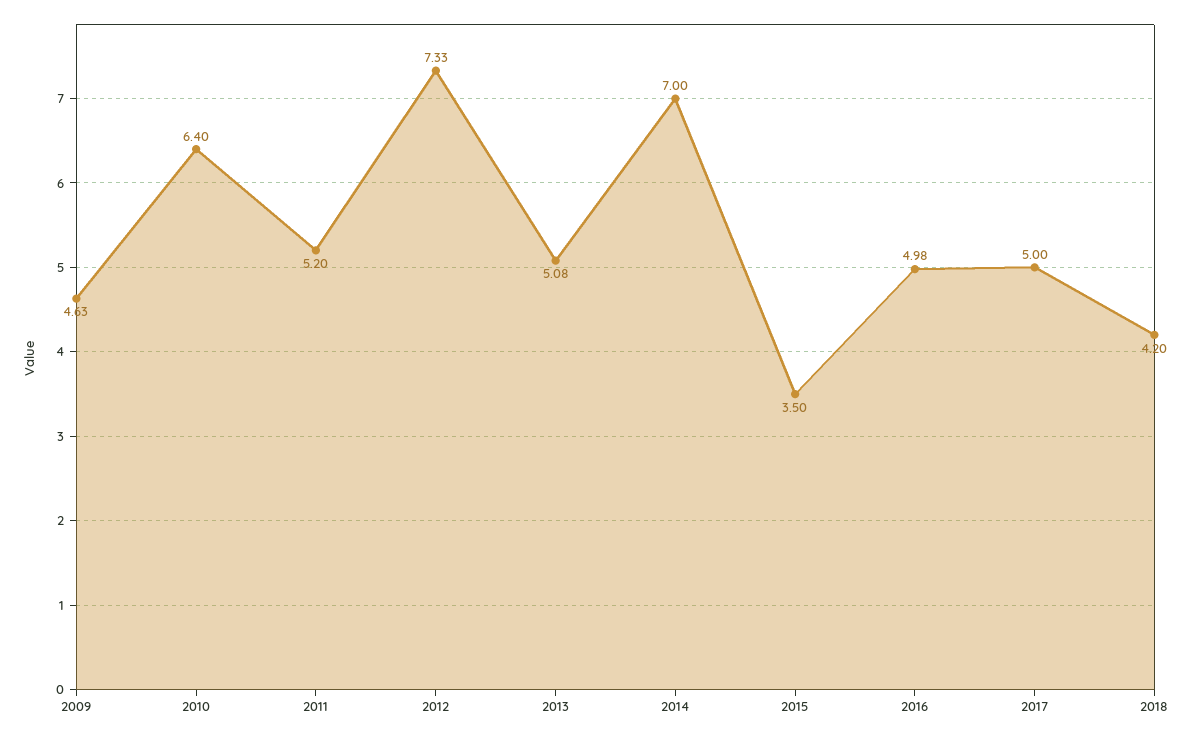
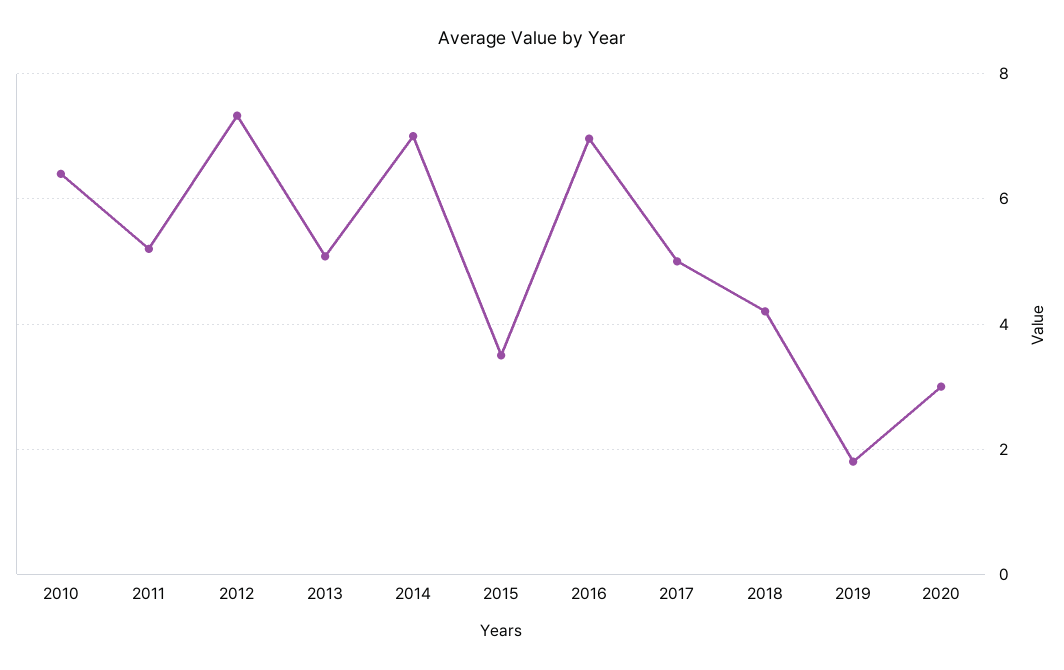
2009: 4.63 -> none
2016: 4.98 -> 7
2019: none -> 1.8
2020: none -> 3

